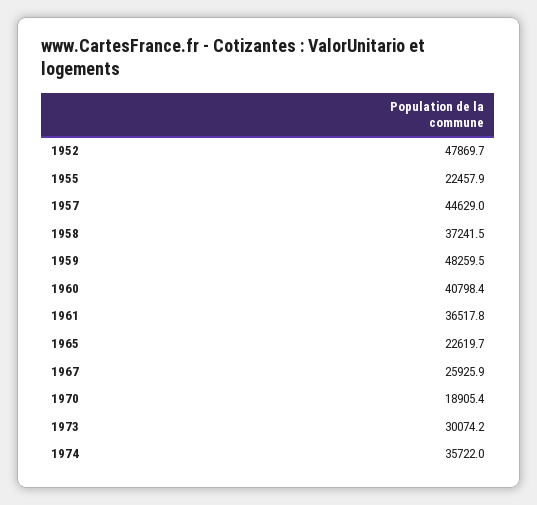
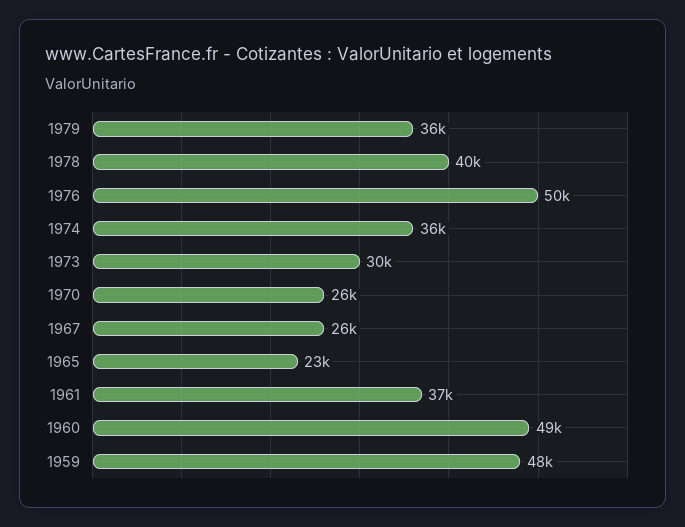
1952: 47869.7 -> none
1955: 22457.9 -> none
1957: 44629 -> none
1958: 37241.5 -> none
1960: 40798.4 -> 49000
1970: 18905.4 -> 26000
1979: none -> 36000
1978: none -> 40000
1976: none -> 50000

